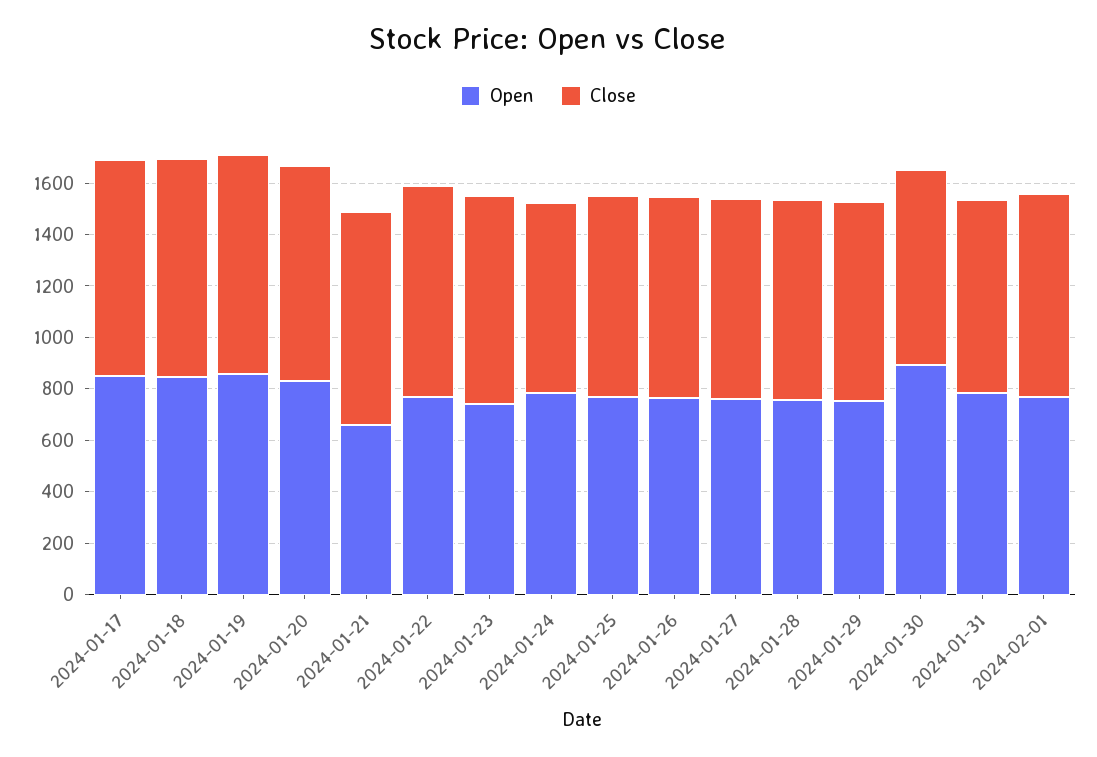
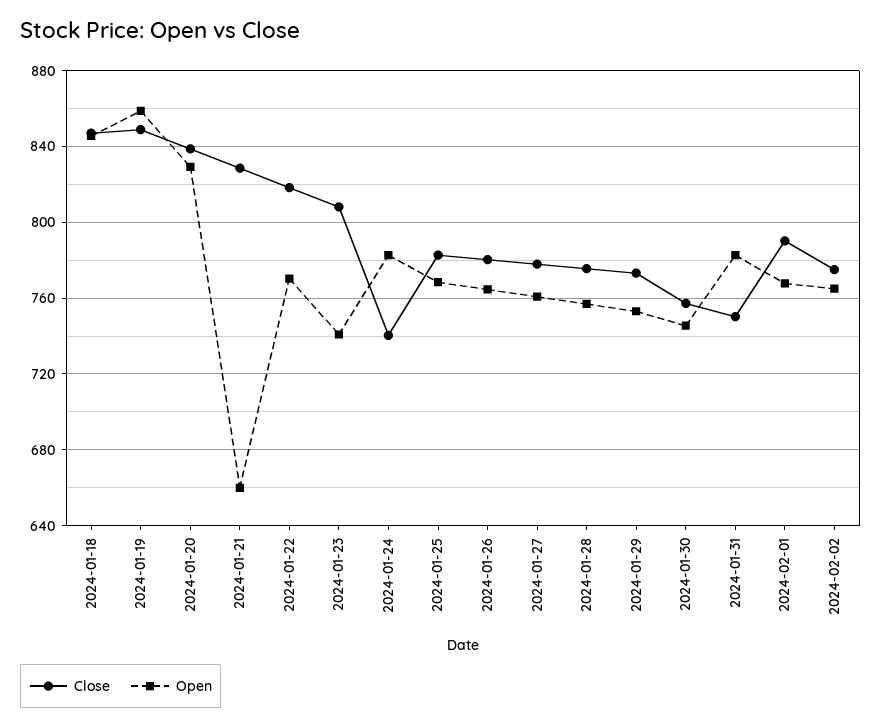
Open, 2024-01-17: 850 -> none
Close, 2024-01-17: 850 -> none
Open, 2024-01-30: 900 -> 745
Close, 2024-02-02: none -> 775
Open, 2024-02-02: none -> 765

